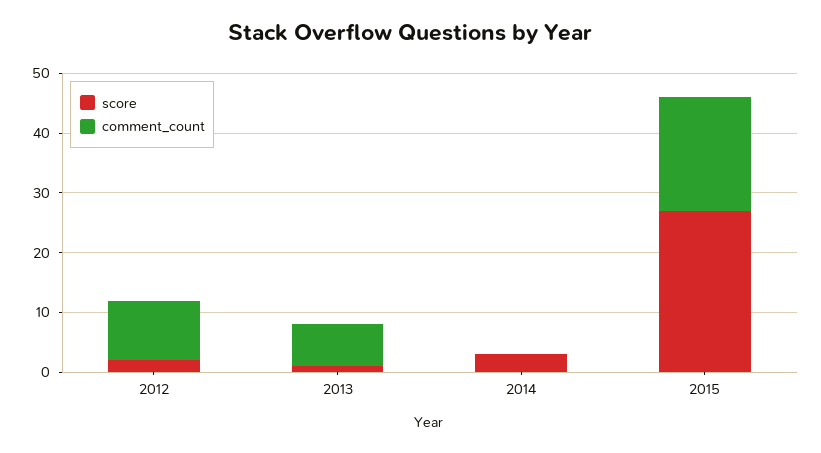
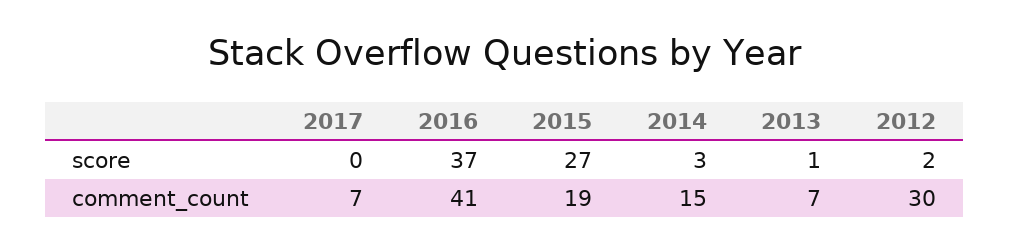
comment_count, 2012: 10 -> 30
comment_count, 2014: 0 -> 15
score, 2017: none -> 0
score, 2016: none -> 37
comment_count, 2017: none -> 7
comment_count, 2016: none -> 41

